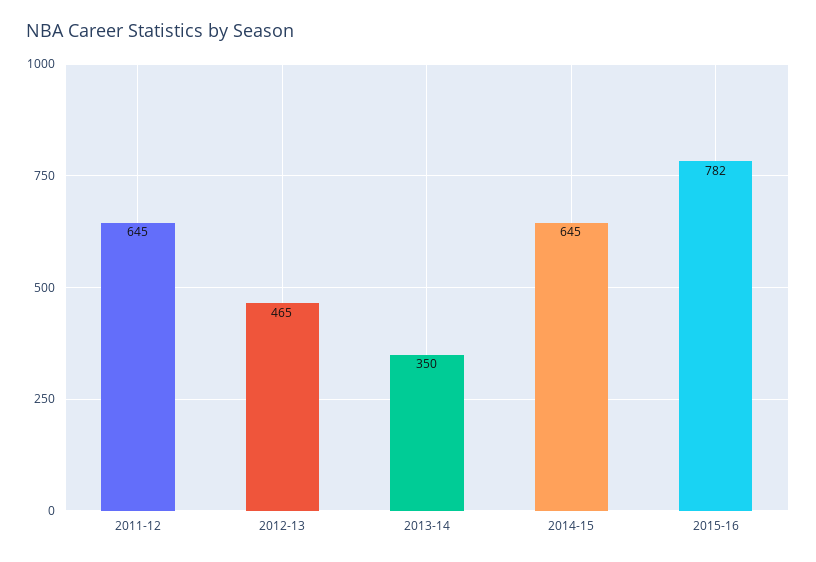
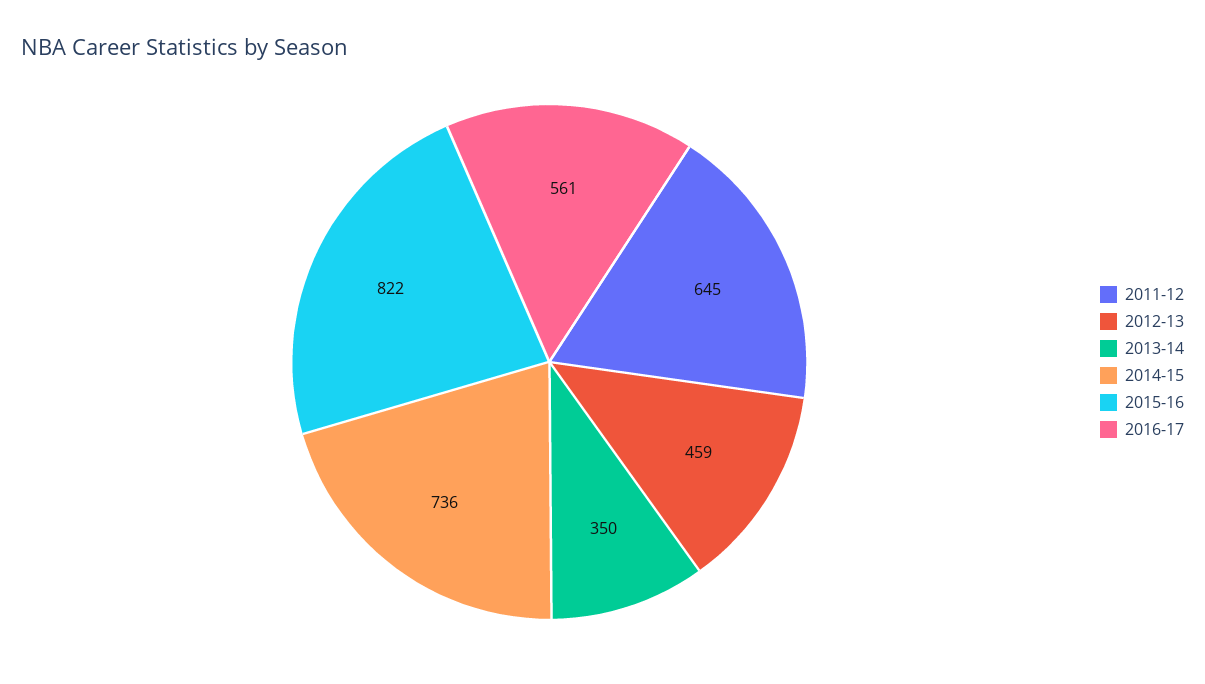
2012-13: 465 -> 459
2014-15: 645 -> 736
2015-16: 782 -> 822
2016-17: none -> 561

